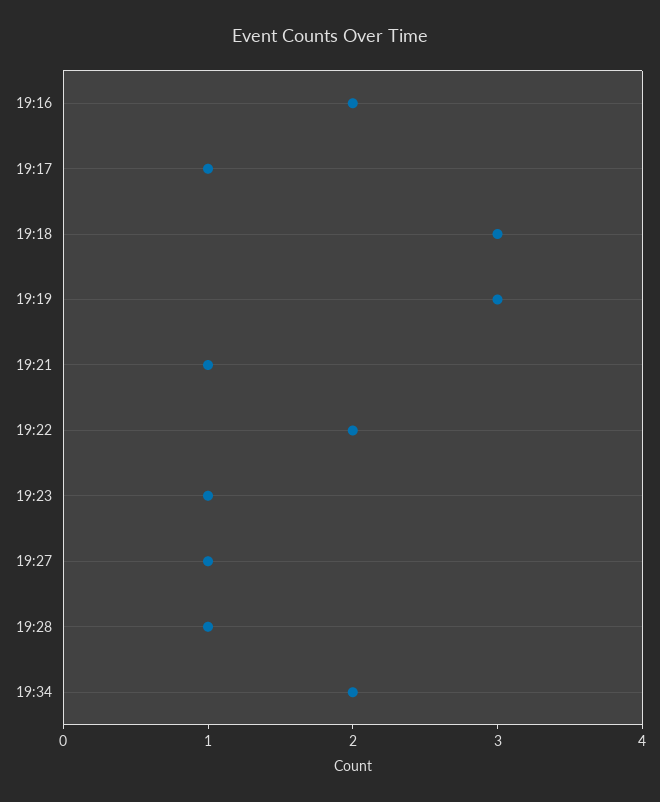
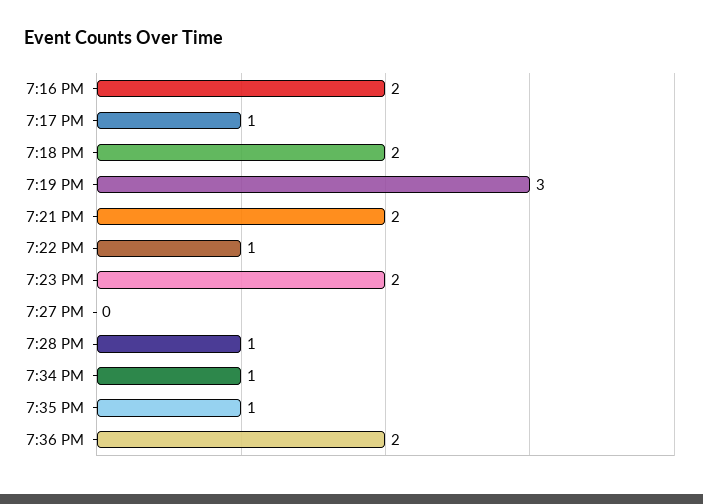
19:18: 3 -> 2
19:21: 1 -> 2
19:22: 2 -> 1
19:23: 1 -> 2
19:27: 1 -> 0
19:34: 2 -> 1
7:35 PM: none -> 1
7:36 PM: none -> 2

